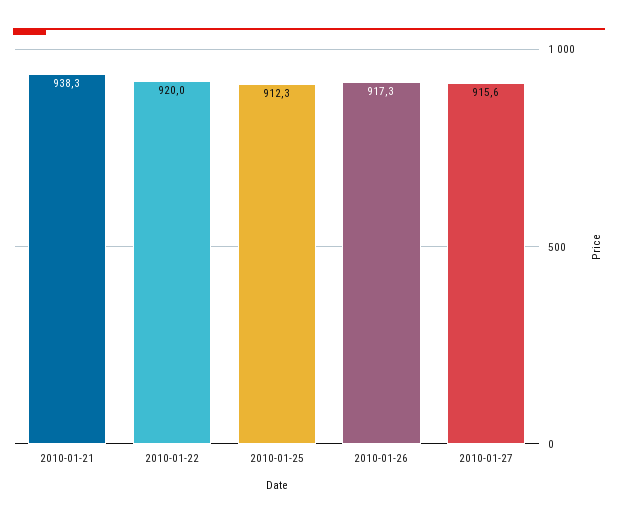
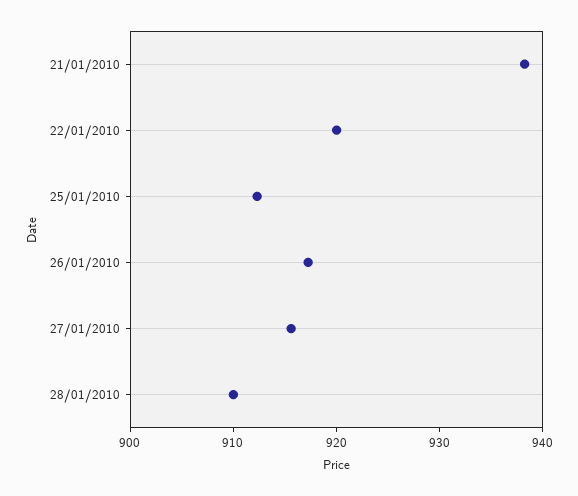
28/01/2010: none -> 910

